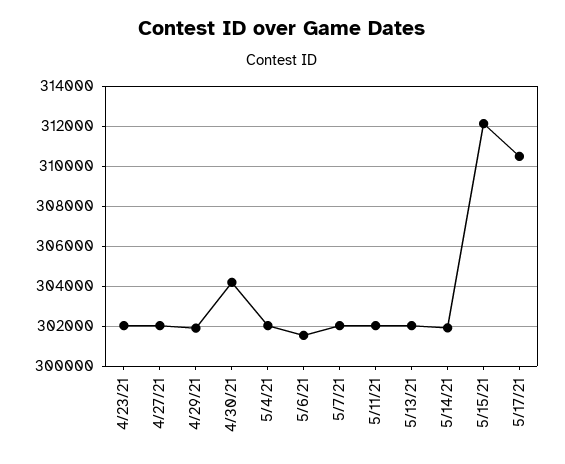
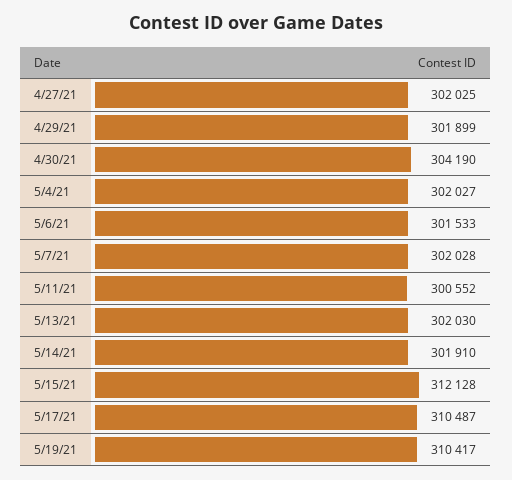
4/23/21: 302000 -> none
5/11/21: 302000 -> 300552
5/19/21: none -> 310417

